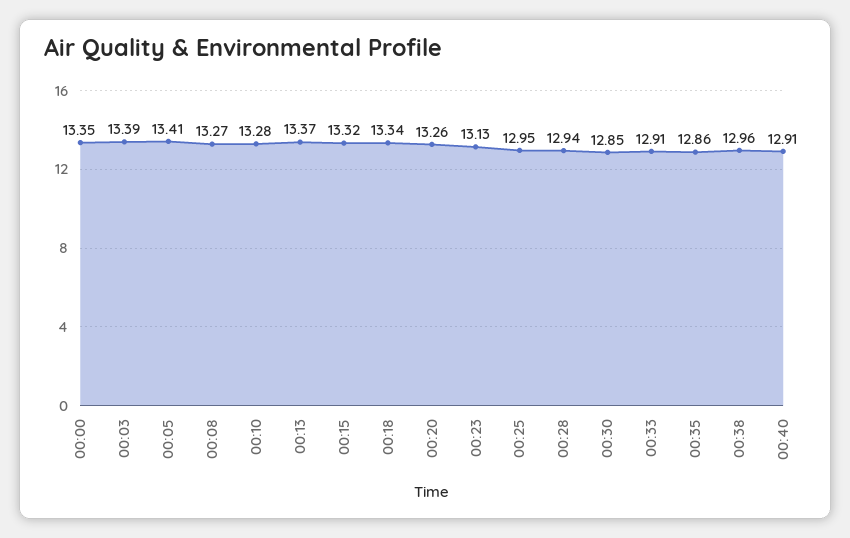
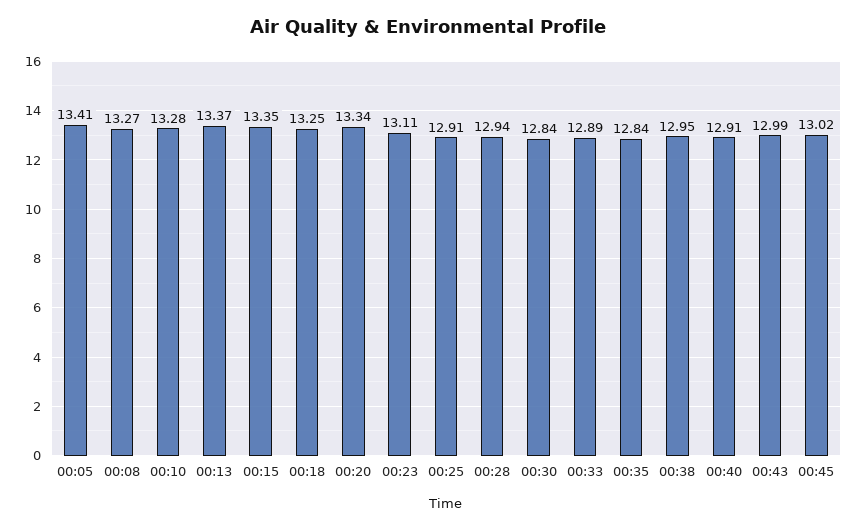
00:00: 13.35 -> none
00:03: 13.39 -> none
00:15: 13.32 -> 13.35
00:18: 13.34 -> 13.25
00:20: 13.26 -> 13.34
00:23: 13.13 -> 13.11
00:25: 12.95 -> 12.91
00:30: 12.85 -> 12.84
00:33: 12.91 -> 12.89
00:35: 12.86 -> 12.84
00:38: 12.96 -> 12.95
00:43: none -> 12.99
00:45: none -> 13.02

